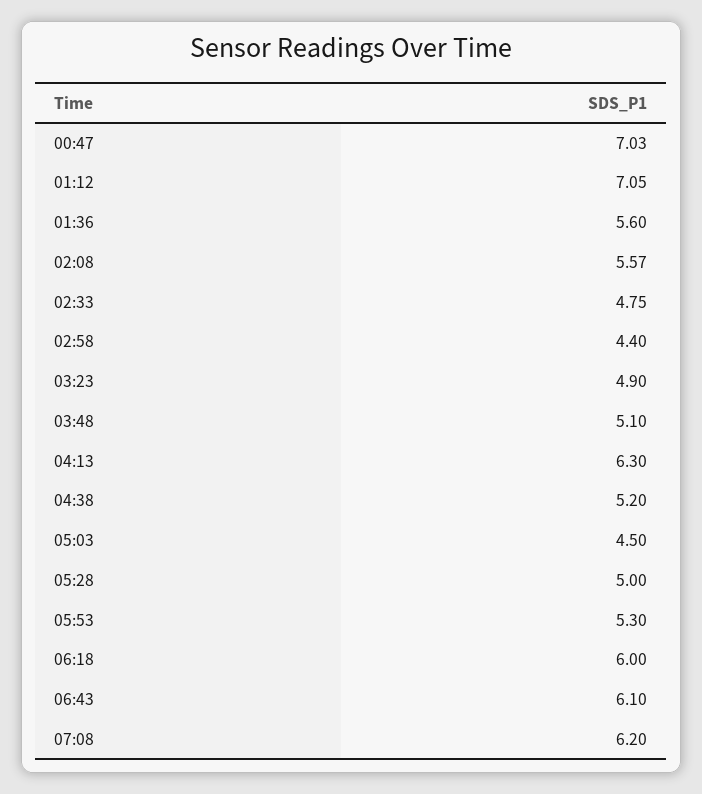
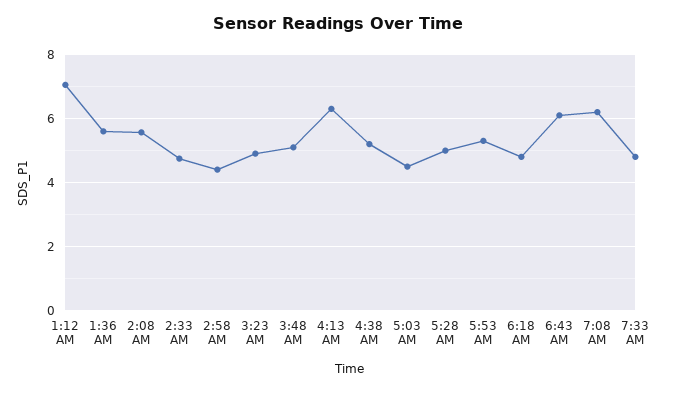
00:47: 7.03 -> none
06:18: 6 -> 4.8
7:33 AM: none -> 4.8

